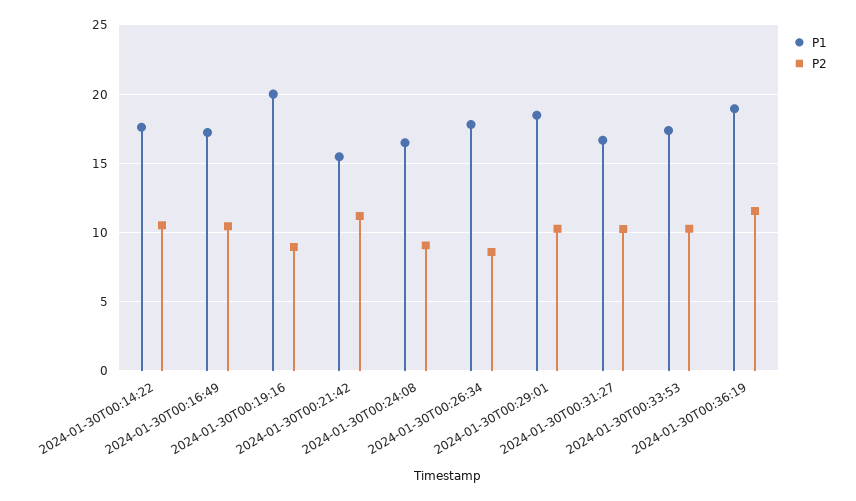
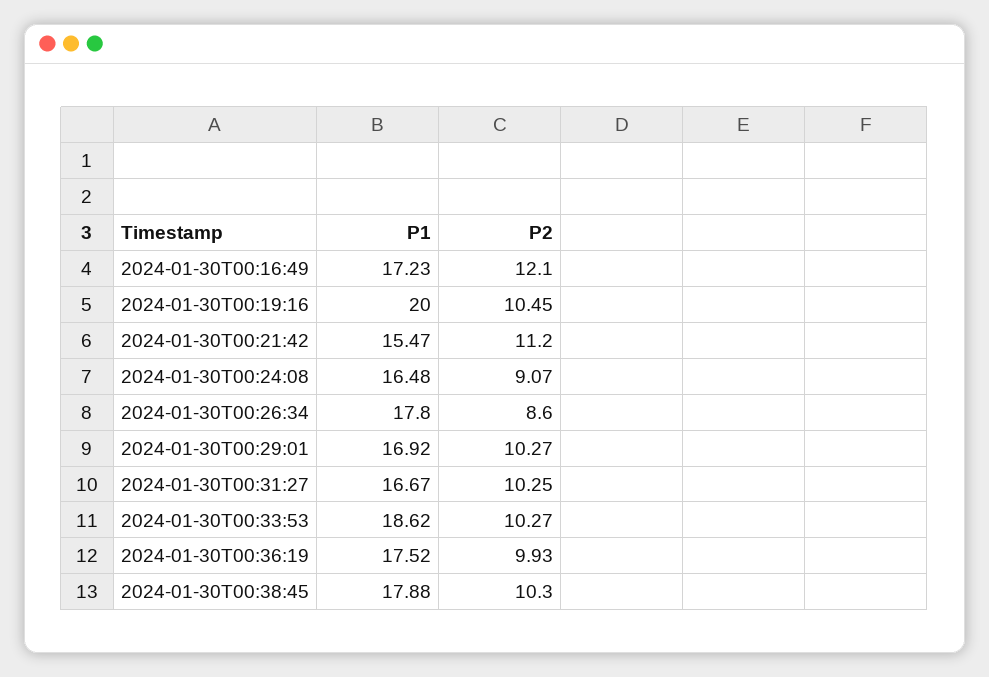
P1, 2024-01-30T00:14:22: 17.5 -> none
P2, 2024-01-30T00:14:22: 10.5 -> none
P2, 2024-01-30T00:16:49: 10.5 -> 12.1
P2, 2024-01-30T00:19:16: 9 -> 10.45
P1, 2024-01-30T00:29:01: 18.5 -> 16.92
P1, 2024-01-30T00:33:53: 17.5 -> 18.62
P1, 2024-01-30T00:36:19: 19 -> 17.52
P2, 2024-01-30T00:36:19: 11.5 -> 9.93
P1, 2024-01-30T00:38:45: none -> 17.88
P2, 2024-01-30T00:38:45: none -> 10.3

